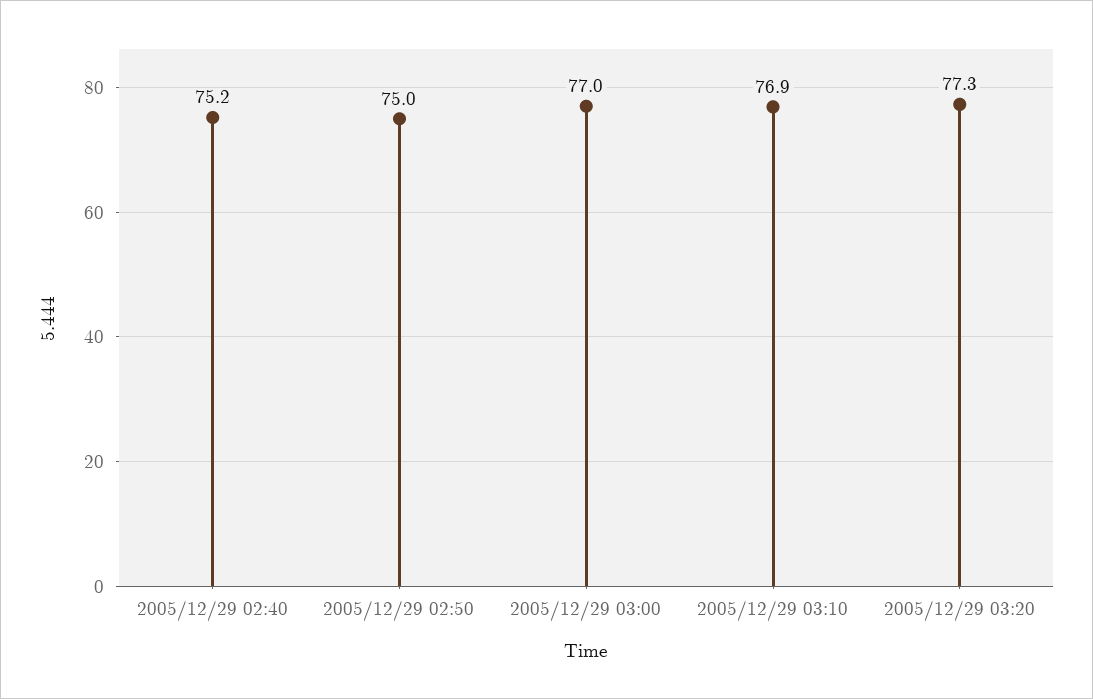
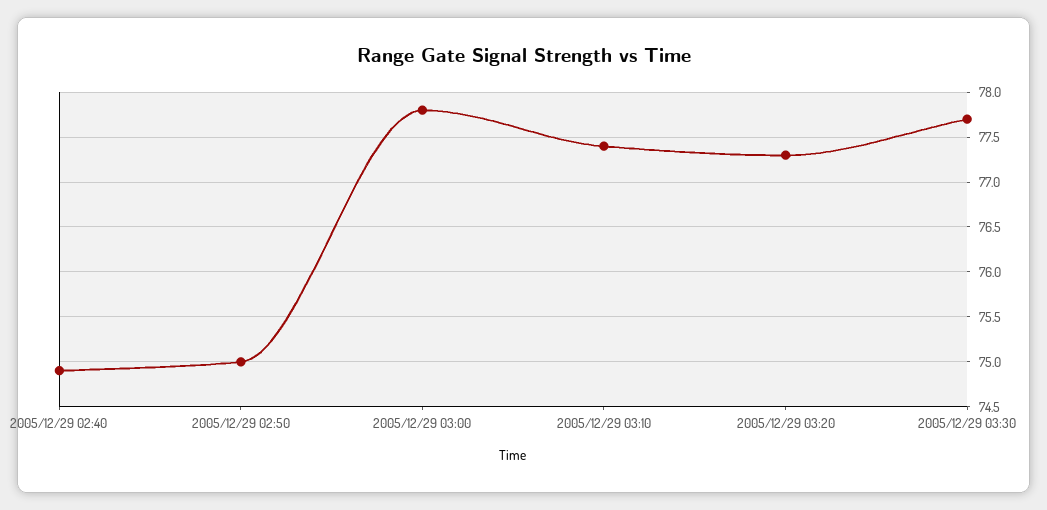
2005/12/29 02:40: 75.2 -> 74.9
2005/12/29 03:00: 77 -> 77.8
2005/12/29 03:10: 76.9 -> 77.4
2005/12/29 03:30: none -> 77.7

